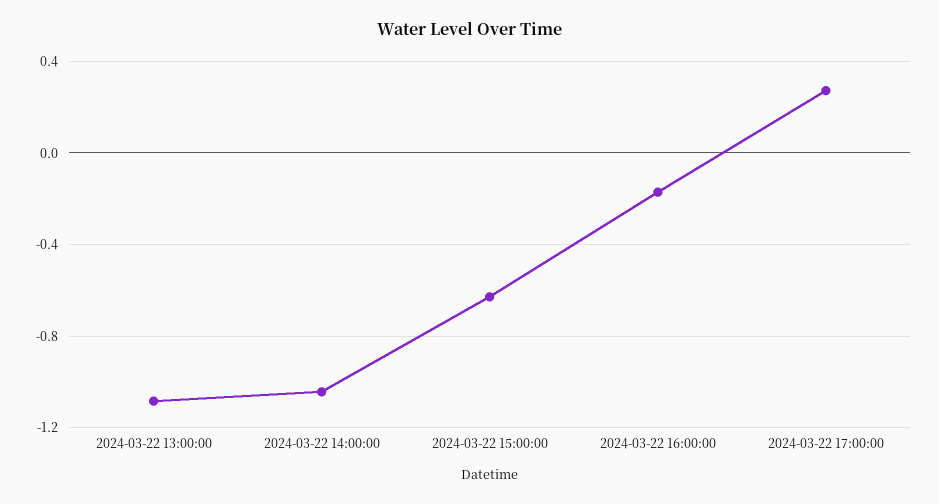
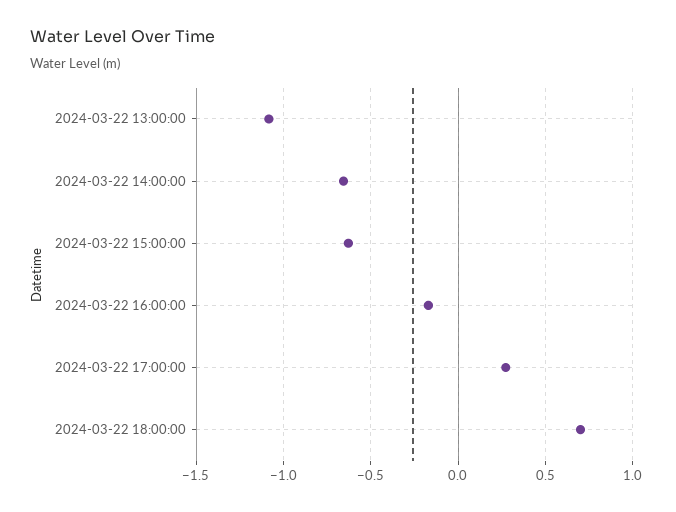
2024-03-22 14:00:00: -1.05 -> -0.65
2024-03-22 18:00:00: none -> 0.7

